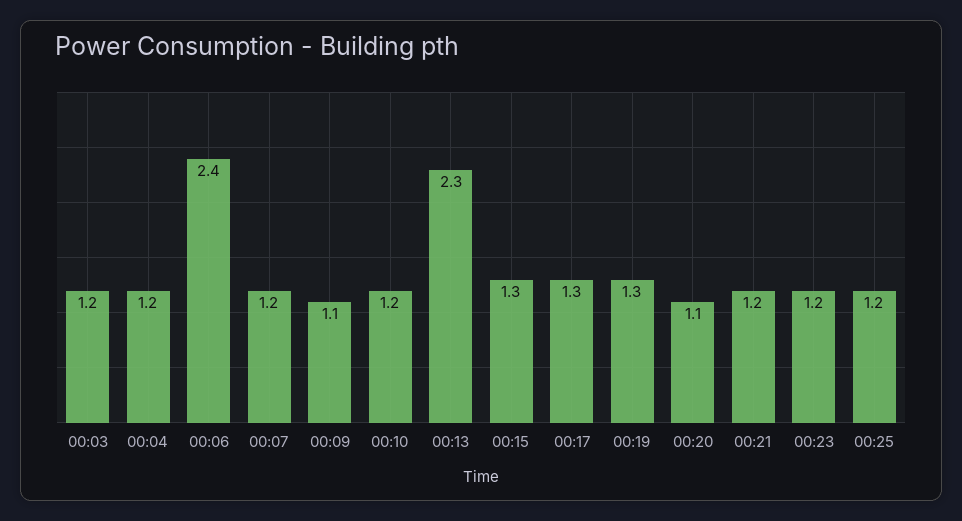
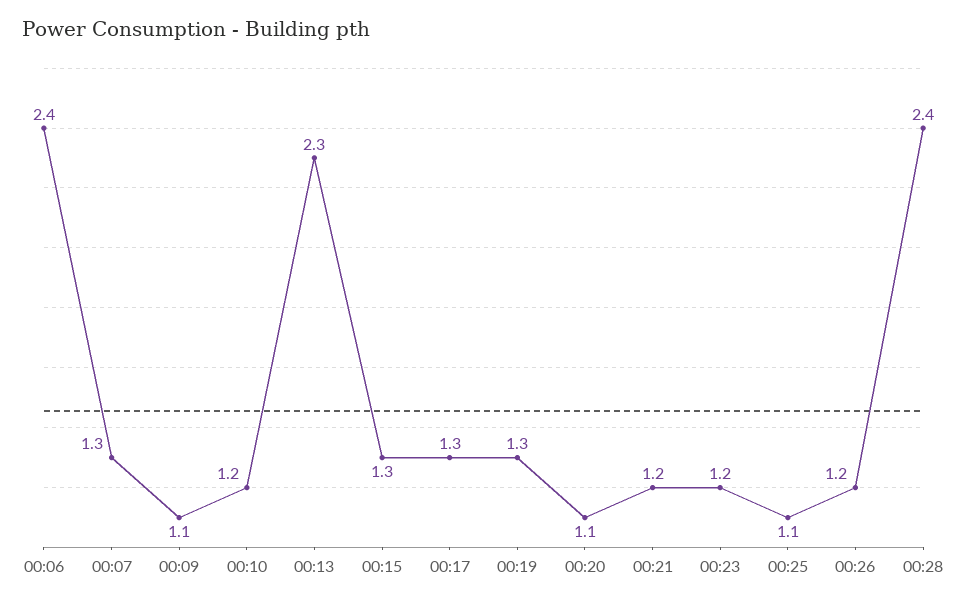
00:03: 1.2 -> none
00:04: 1.2 -> none
00:07: 1.2 -> 1.3
00:25: 1.2 -> 1.1
00:26: none -> 1.2
00:28: none -> 2.4

